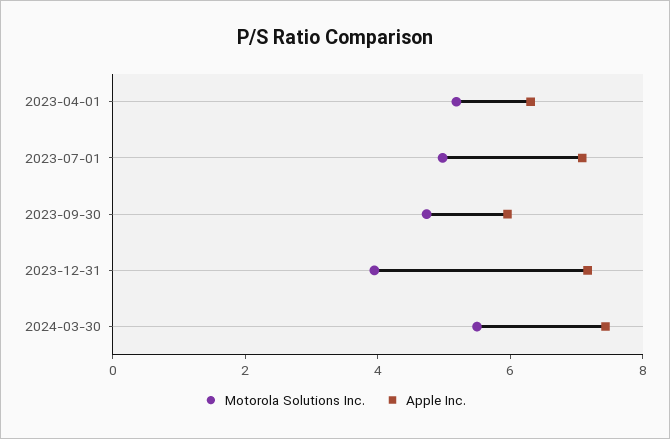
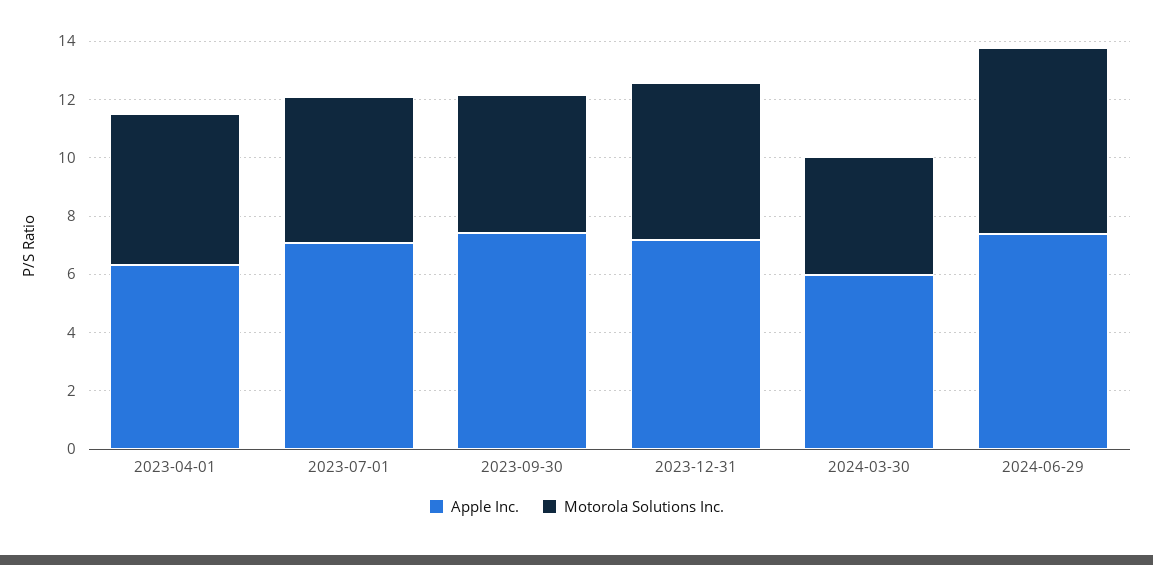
Apple Inc., 2023-09-30: 6 -> 7.5
Motorola Solutions Inc., 2023-12-31: 4 -> 5.5
Motorola Solutions Inc., 2024-03-30: 5.5 -> 4
Apple Inc., 2024-03-30: 7.5 -> 6
Apple Inc., 2024-06-29: none -> 7.5
Motorola Solutions Inc., 2024-06-29: none -> 6.5

